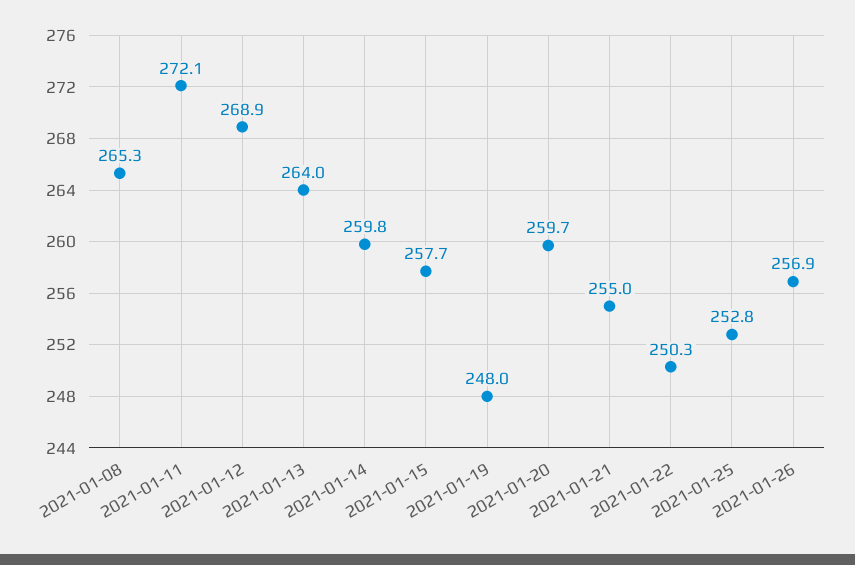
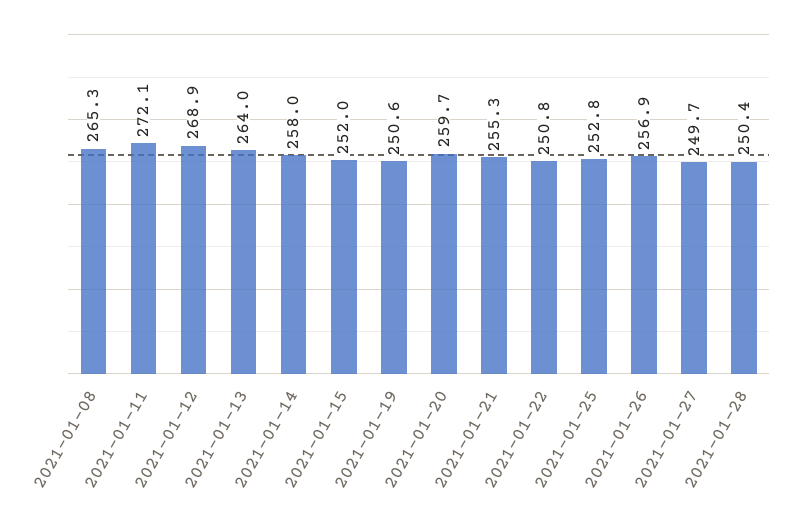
2021-01-14: 259.8 -> 258
2021-01-15: 257.7 -> 252
2021-01-19: 248 -> 250.6
2021-01-21: 255 -> 255.3
2021-01-22: 250.3 -> 250.8
2021-01-27: none -> 249.7
2021-01-28: none -> 250.4

